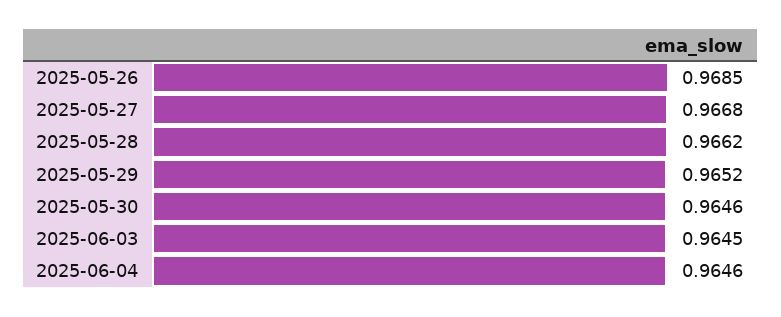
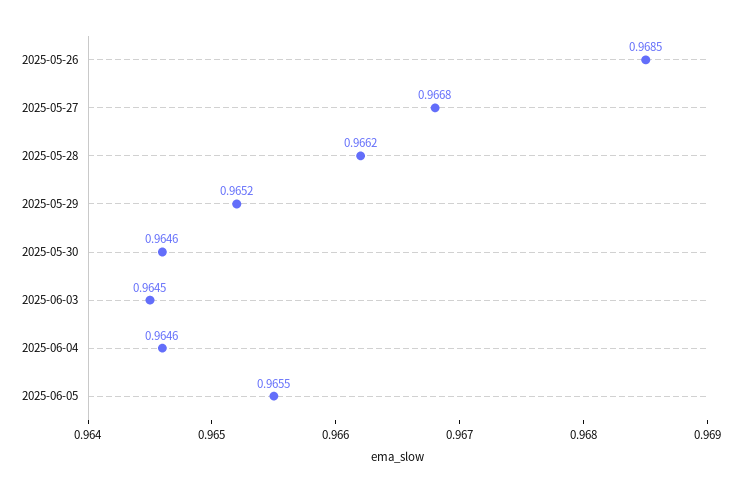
2025-06-05: none -> 0.9655

